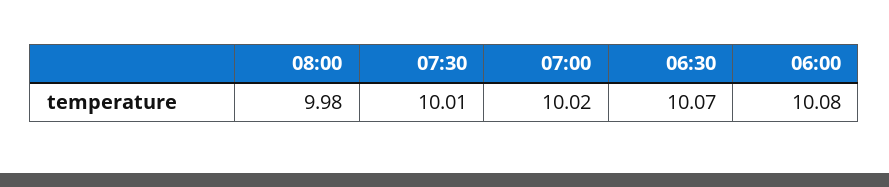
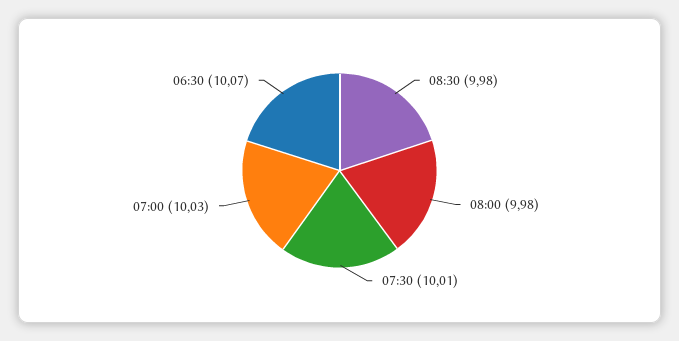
07:00: 10.02 -> 10.03
06:00: 10.08 -> none
08:30: none -> 9.98

